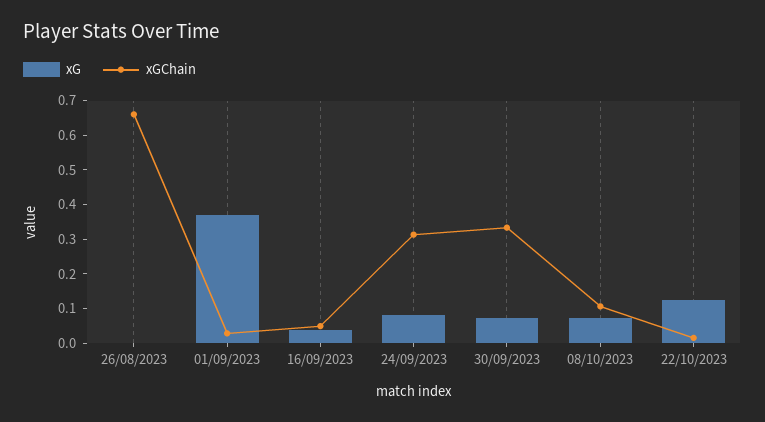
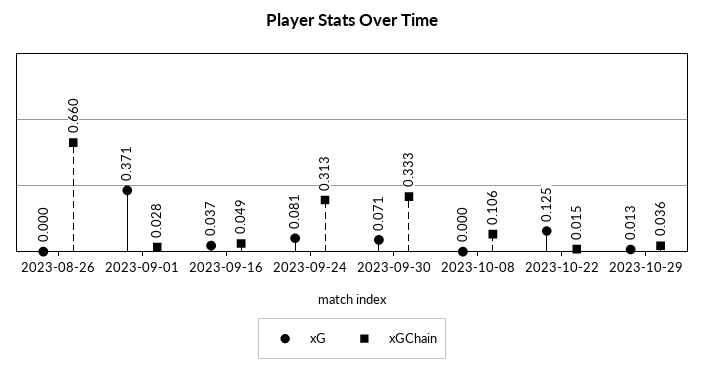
xG, 08/10/2023: 0.075 -> 0
xG, 2023-10-29: none -> 0.013
xGChain, 2023-10-29: none -> 0.036

